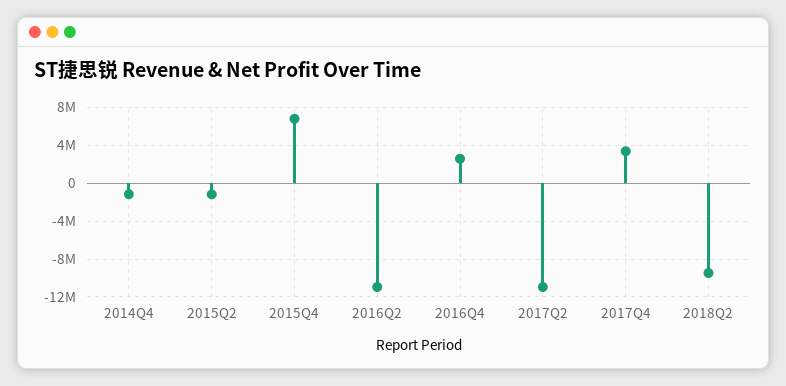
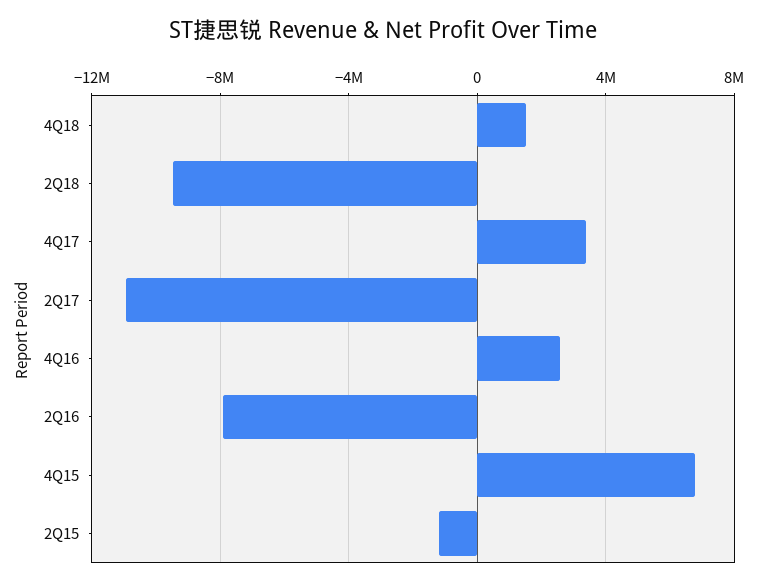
2014Q4: -1000000 -> none
2016Q2: -11000000 -> -8000000
4Q18: none -> 1500000

